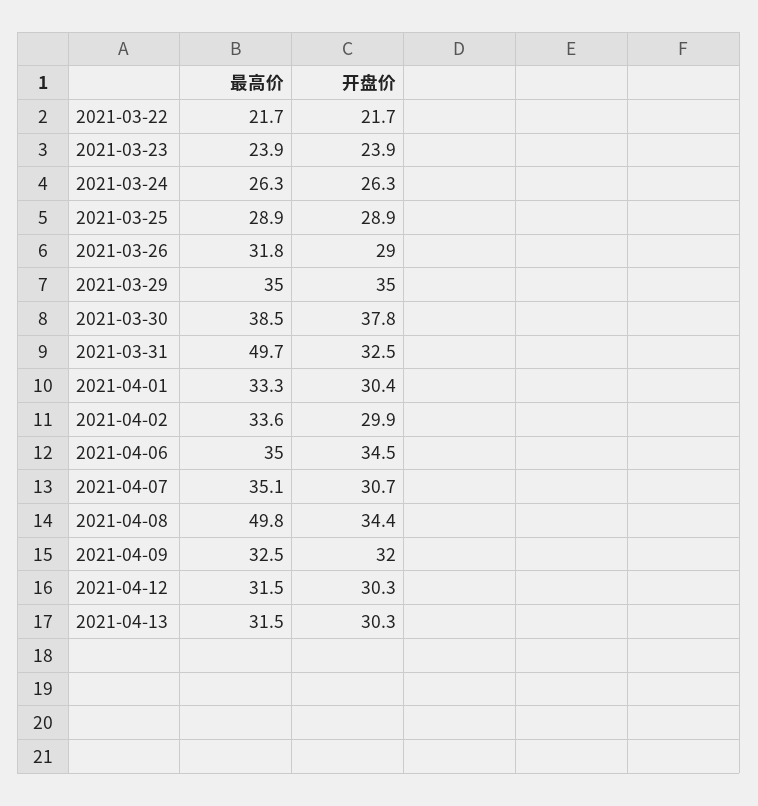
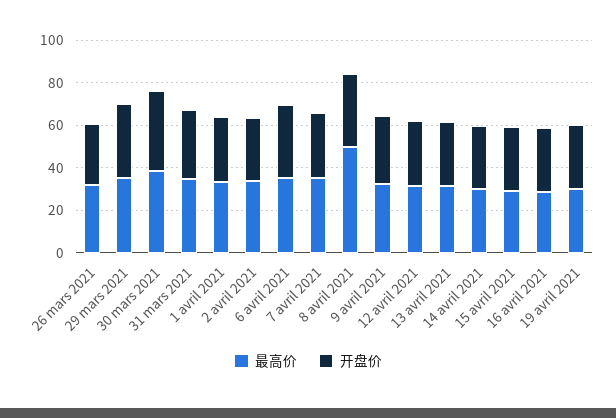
最高价, 2021-03-22: 21.7 -> none
开盘价, 2021-03-22: 21.7 -> none
最高价, 2021-03-23: 23.9 -> none
开盘价, 2021-03-23: 23.9 -> none
最高价, 2021-03-24: 26.3 -> none
开盘价, 2021-03-24: 26.3 -> none
最高价, 2021-03-25: 28.9 -> none
开盘价, 2021-03-25: 28.9 -> none
最高价, 2021-03-31: 49.7 -> 35
最高价, 14 avril 2021: none -> 30
开盘价, 14 avril 2021: none -> 30
最高价, 15 avril 2021: none -> 30
开盘价, 15 avril 2021: none -> 30
最高价, 16 avril 2021: none -> 30
开盘价, 16 avril 2021: none -> 30
最高价, 19 avril 2021: none -> 30
开盘价, 19 avril 2021: none -> 30

